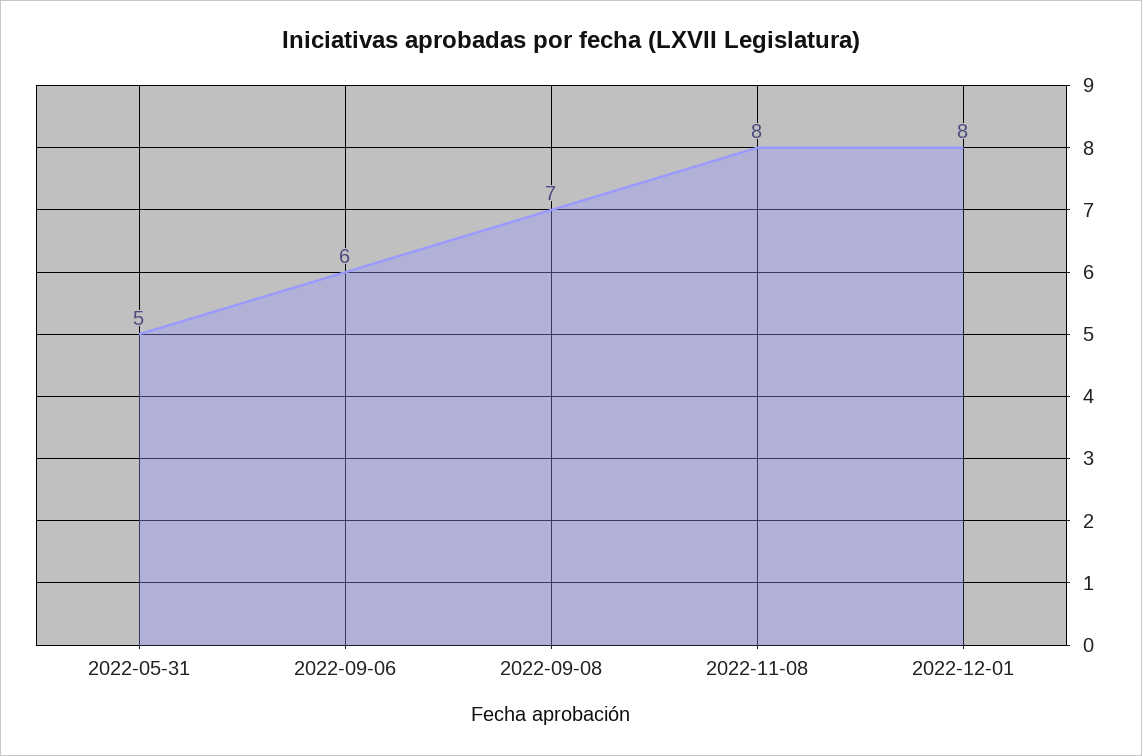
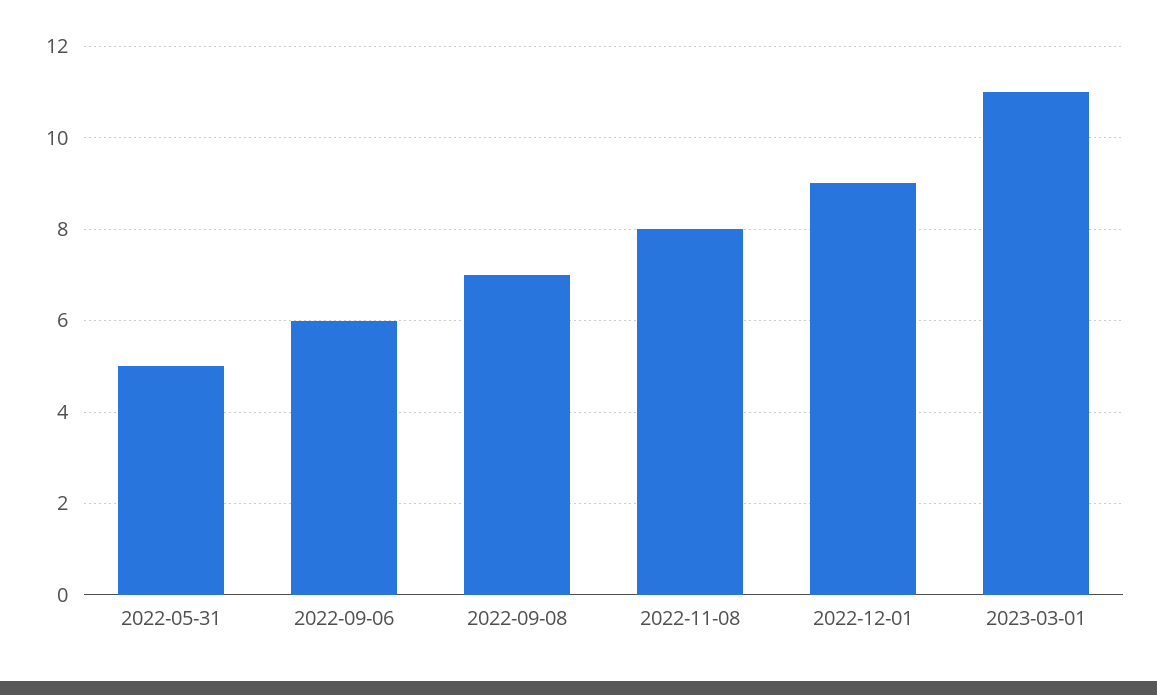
2022-12-01: 8 -> 9
2023-03-01: none -> 11

